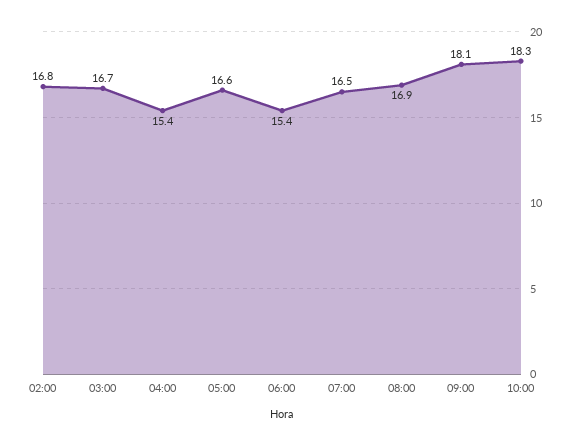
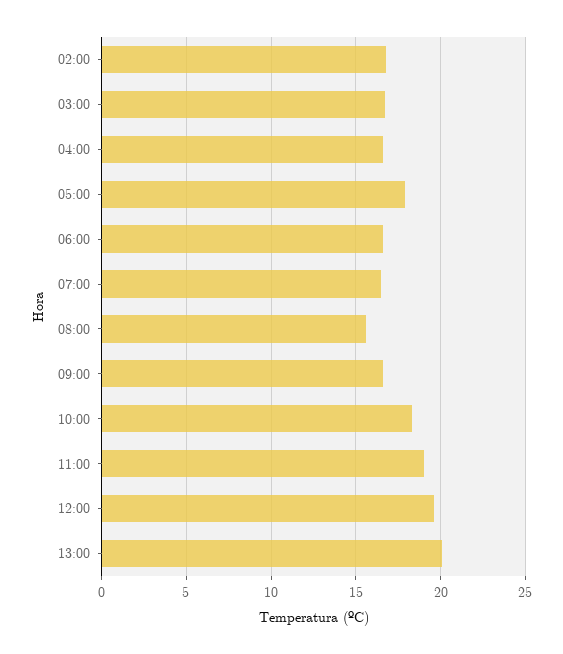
04:00: 15.4 -> 16.5
05:00: 16.6 -> 18
06:00: 15.4 -> 16.5
08:00: 16.9 -> 15.5
09:00: 18.1 -> 16.5
11:00: none -> 19
12:00: none -> 19.5
13:00: none -> 20

